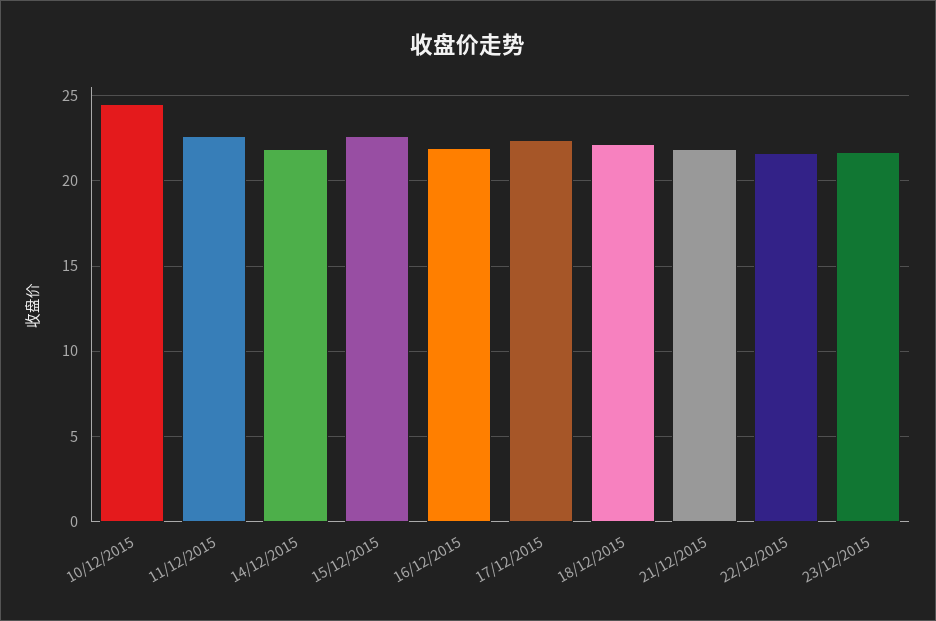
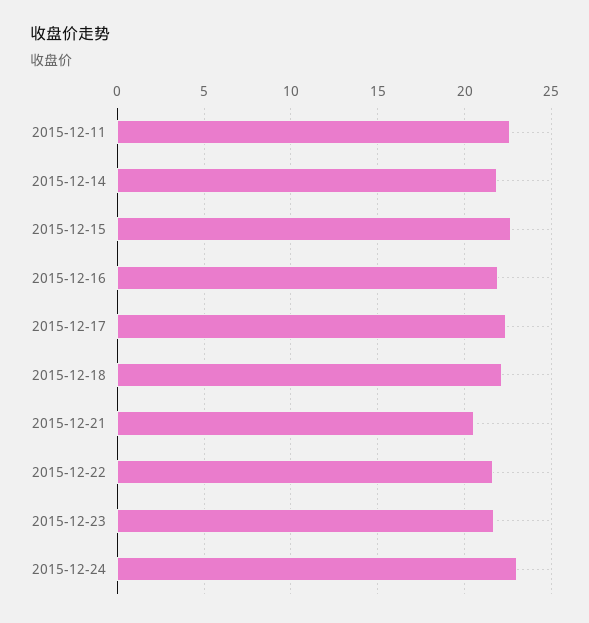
10/12/2015: 24.5 -> none
21/12/2015: 22 -> 20.5
2015-12-24: none -> 23

